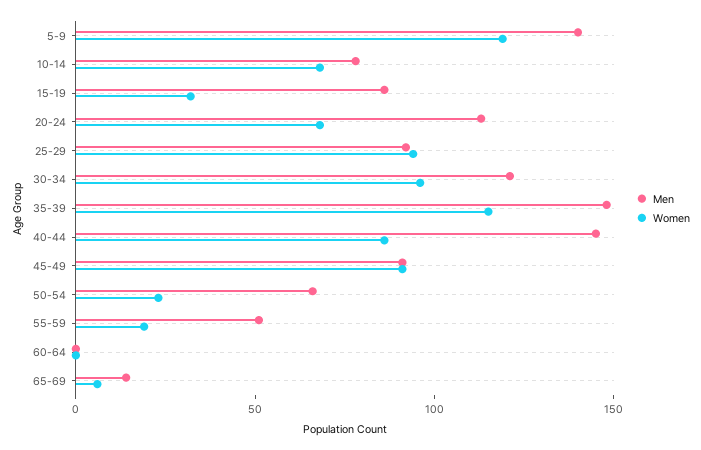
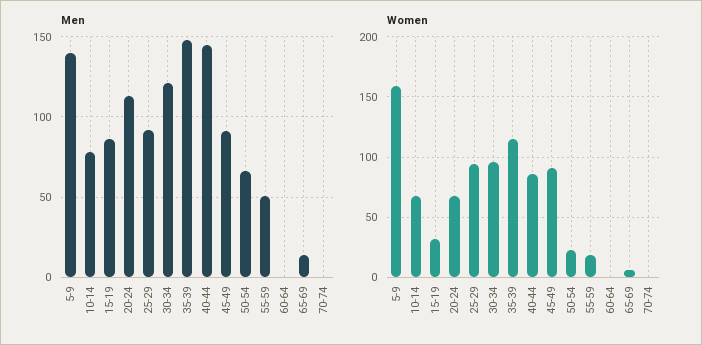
Women, 5-9: 120 -> 160
Men, 70-74: none -> 0
Women, 70-74: none -> 0

